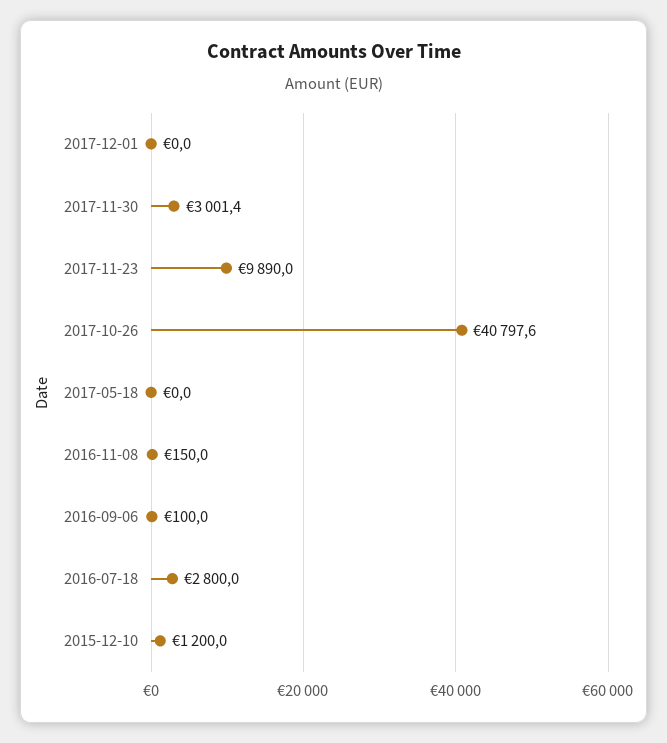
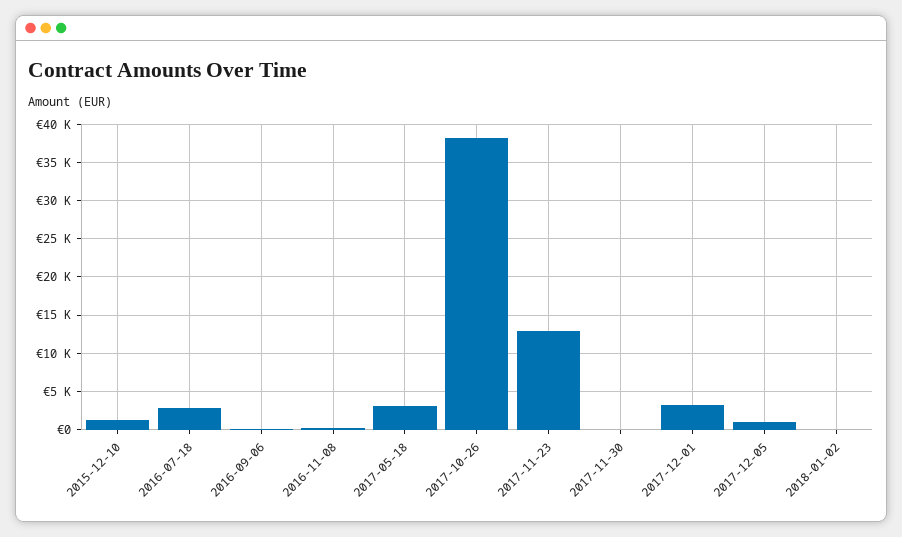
2017-12-01: 0 -> 3000
2017-11-30: 3001.4 -> 0
2017-11-23: 9890 -> 13000
2017-10-26: 40797.6 -> 38000
2017-05-18: 0 -> 3000
2017-12-05: none -> 1000
2018-01-02: none -> 0

